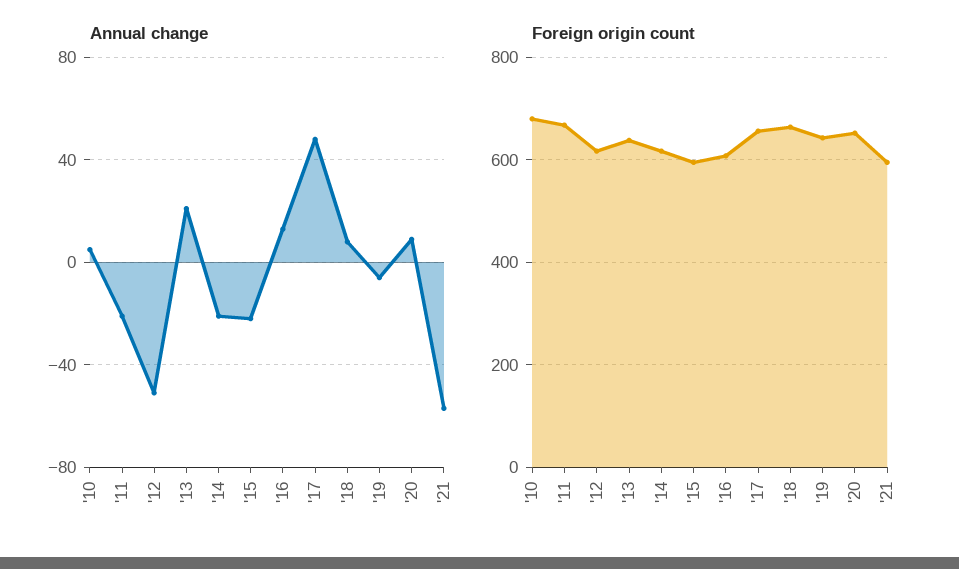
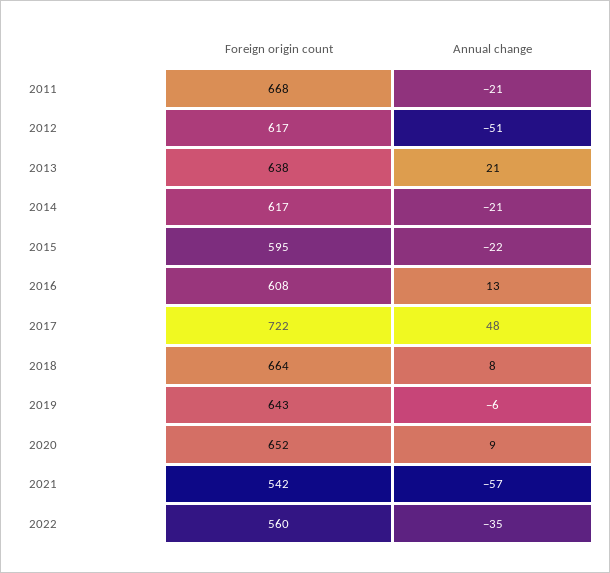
Annual change, '10: 5 -> none
Foreign origin count, '10: 680 -> none
Foreign origin count, '17: 660 -> 722
Foreign origin count, '21: 600 -> 542
Foreign origin count, 2022: none -> 560
Annual change, 2022: none -> -35

